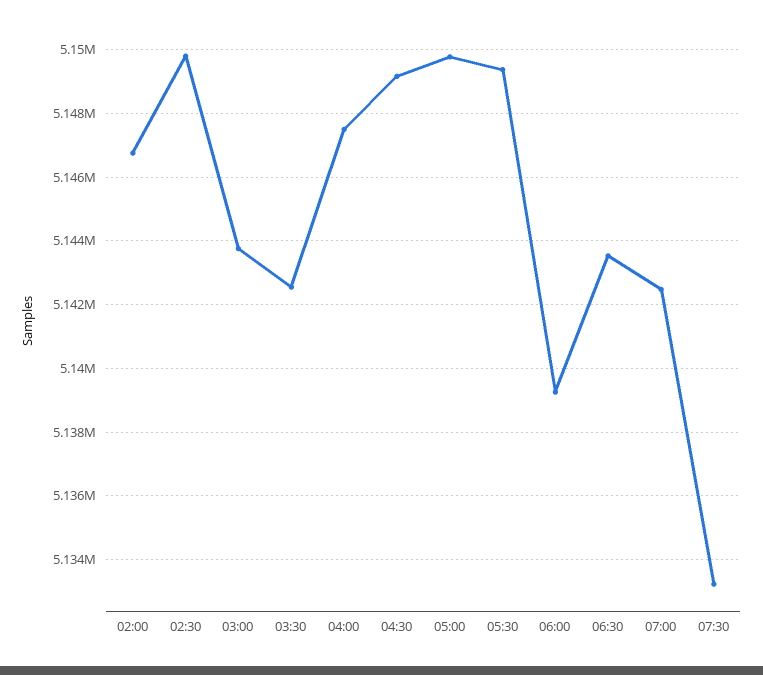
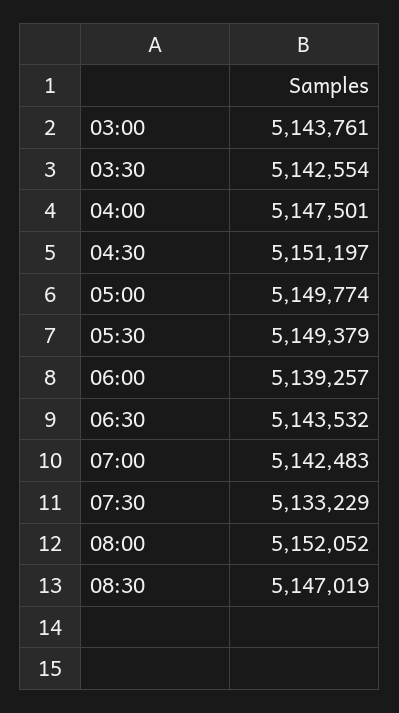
02:00: 5146800 -> none
02:30: 5149800 -> none
04:30: 5149200 -> 5151197
08:00: none -> 5152052
08:30: none -> 5147019

